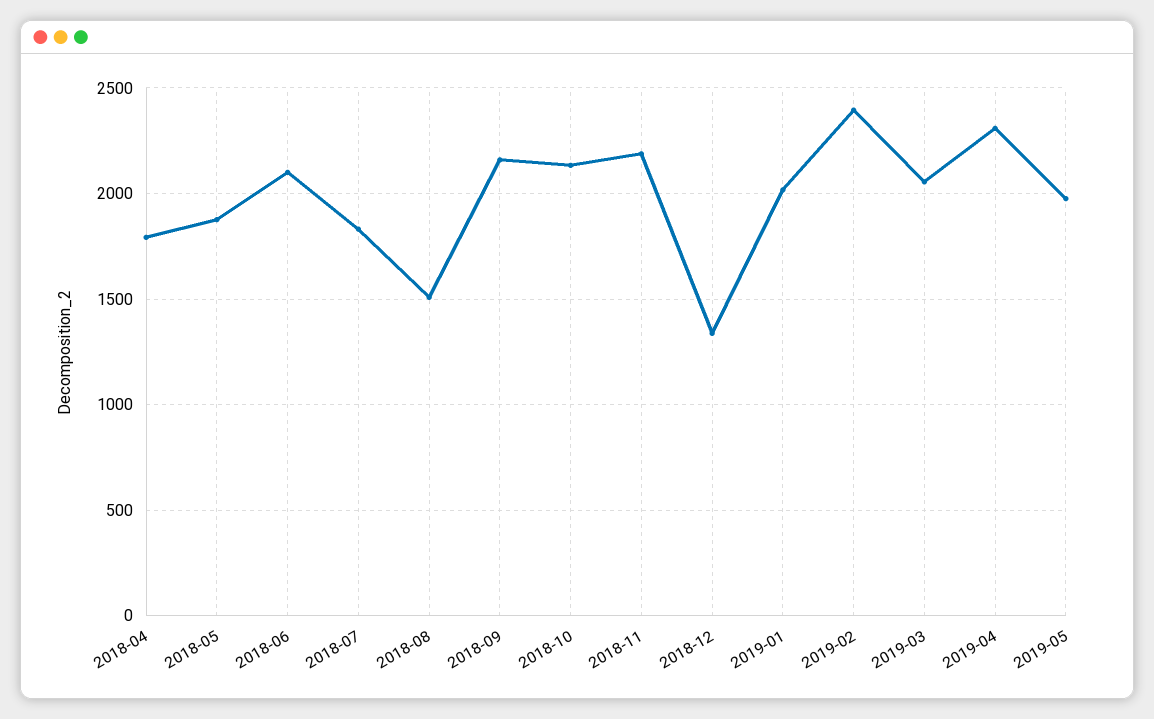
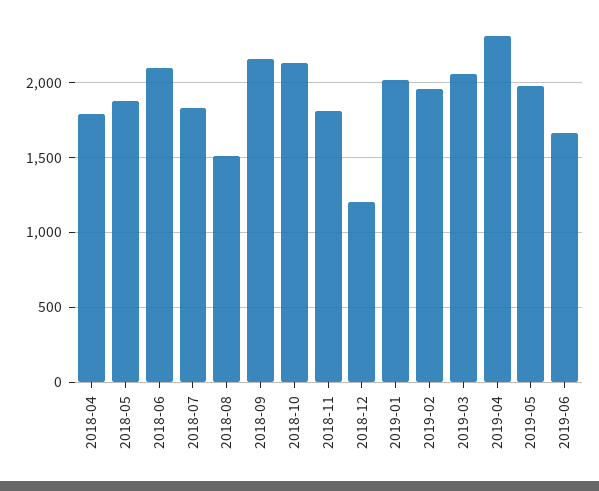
2018-11: 2200 -> 1800
2018-12: 1350 -> 1200
2019-02: 2400 -> 1950
2019-06: none -> 1650

